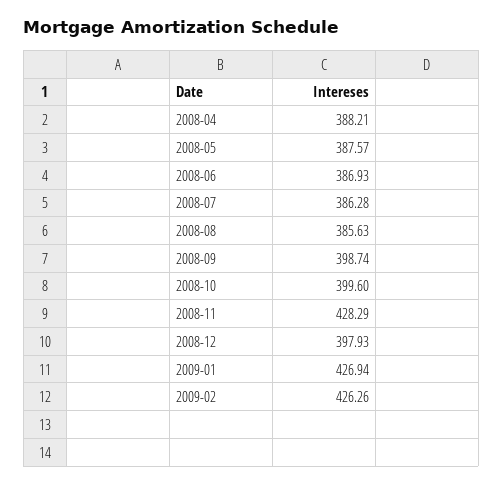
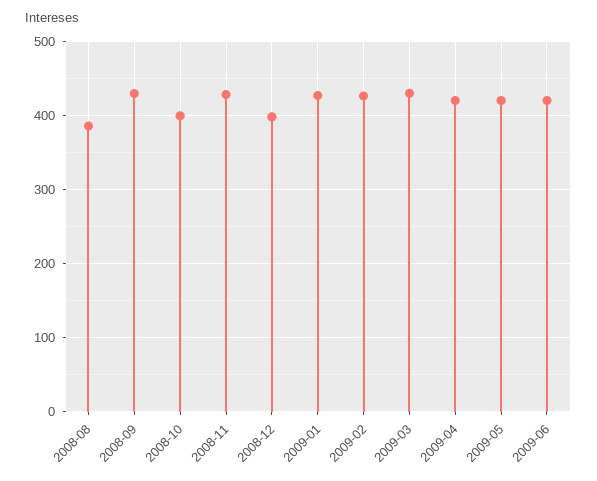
2008-04: 388.21 -> none
2008-05: 387.57 -> none
2008-06: 386.93 -> none
2008-07: 386.28 -> none
2008-09: 398.74 -> 430
2009-03: none -> 430
2009-04: none -> 420
2009-05: none -> 420
2009-06: none -> 420

